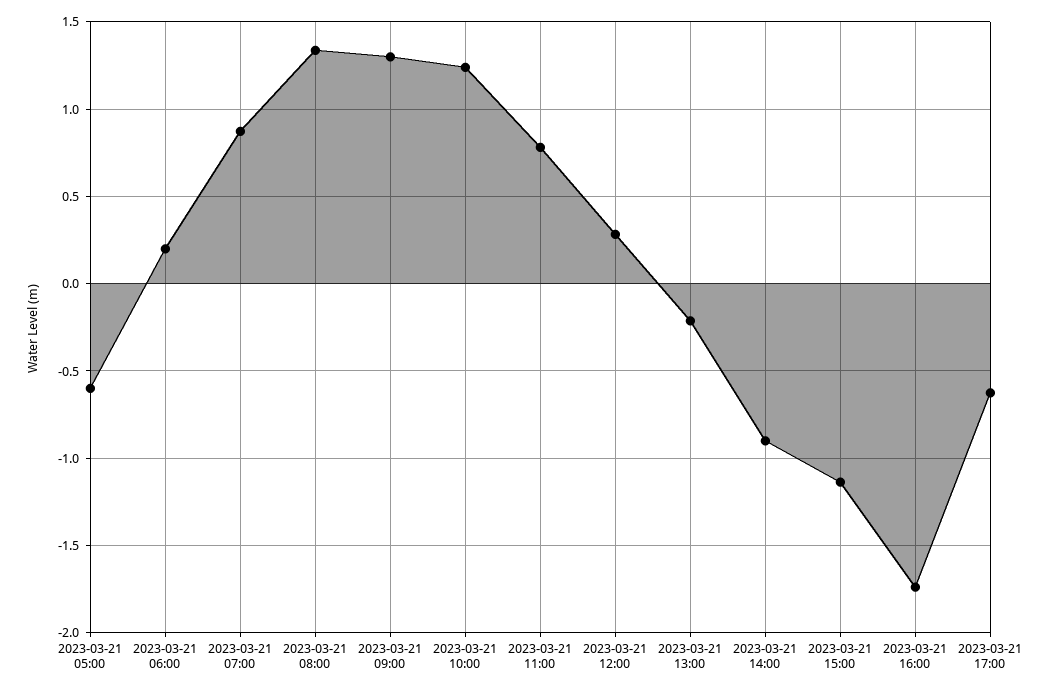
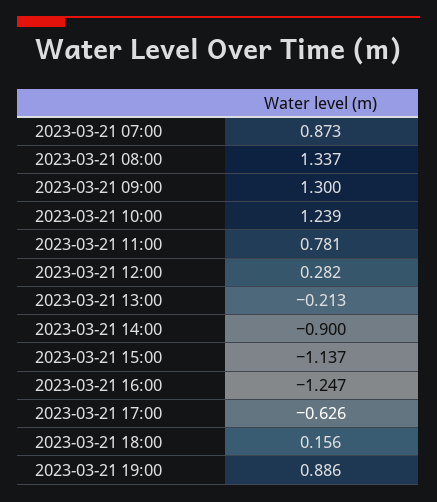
2023-03-21 05:00: -0.6 -> none
2023-03-21 06:00: 0.2 -> none
2023-03-21 16:00: -1.75 -> -1.247
2023-03-21 18:00: none -> 0.156
2023-03-21 19:00: none -> 0.886

